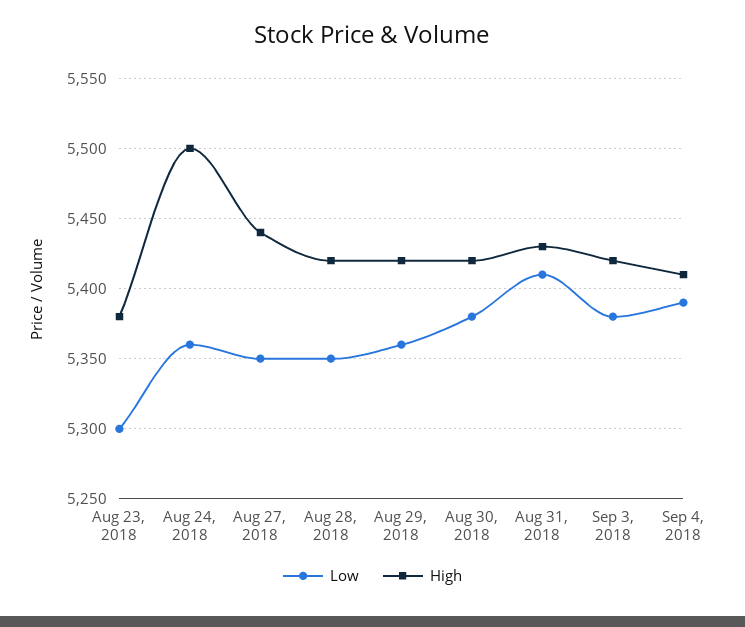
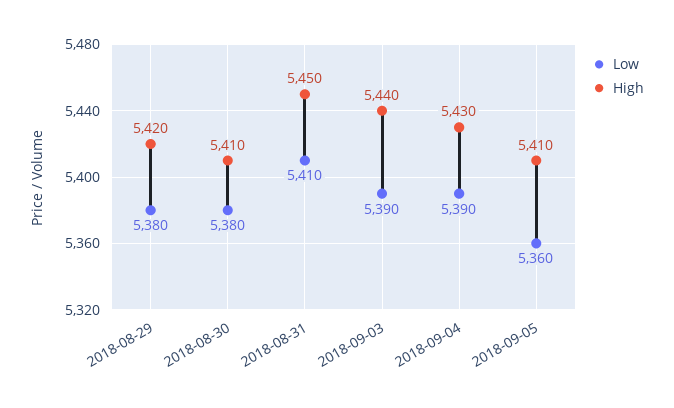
Low, Aug 23, 2018: 5300 -> none
High, Aug 23, 2018: 5380 -> none
Low, Aug 24, 2018: 5360 -> none
High, Aug 24, 2018: 5500 -> none
Low, Aug 27, 2018: 5350 -> none
High, Aug 27, 2018: 5440 -> none
Low, Aug 28, 2018: 5350 -> none
High, Aug 28, 2018: 5420 -> none
Low, Aug 29, 2018: 5360 -> 5380
High, Aug 30, 2018: 5420 -> 5410
High, Aug 31, 2018: 5430 -> 5450
Low, Sep 3, 2018: 5380 -> 5390
High, Sep 3, 2018: 5420 -> 5440
High, Sep 4, 2018: 5410 -> 5430
Low, 2018-09-05: none -> 5360
High, 2018-09-05: none -> 5410

